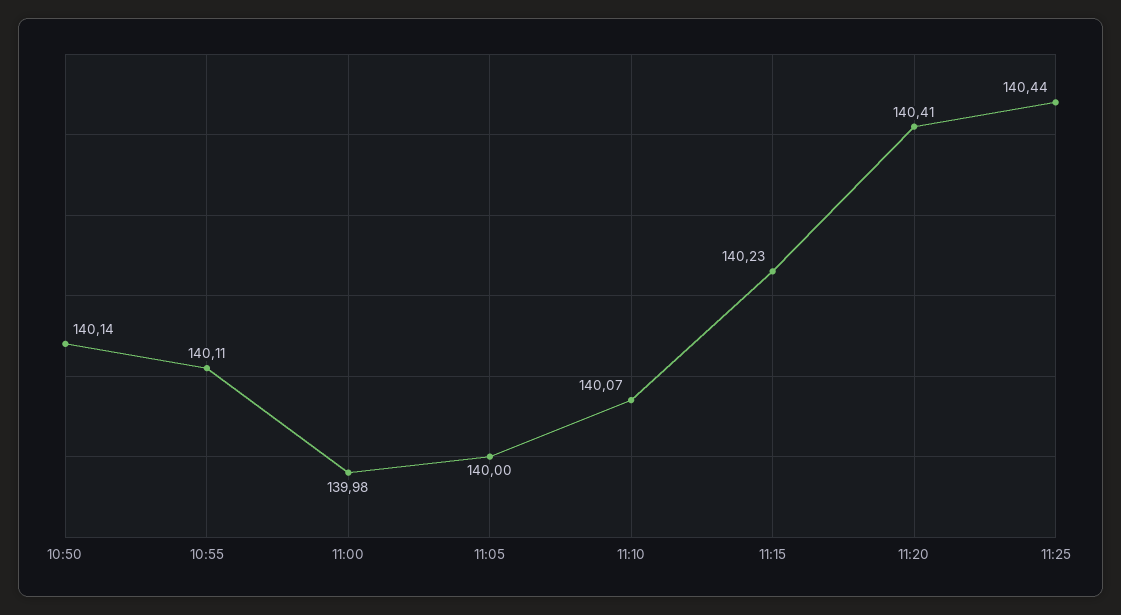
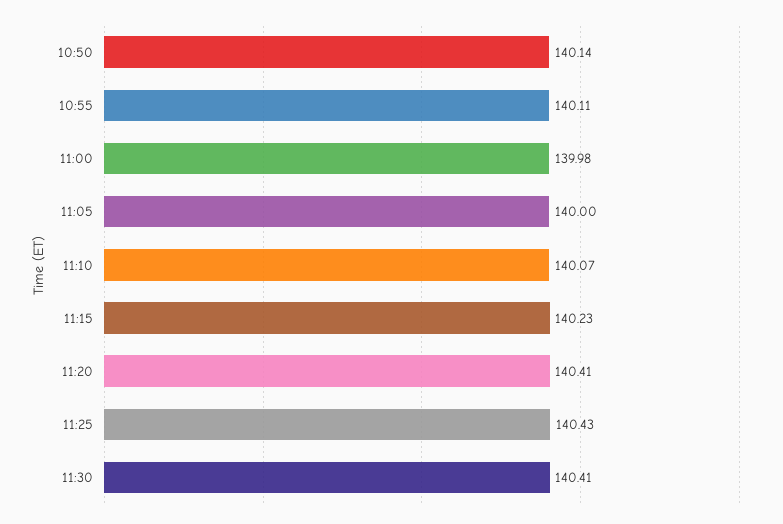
11:25: 140.44 -> 140.43
11:30: none -> 140.41

